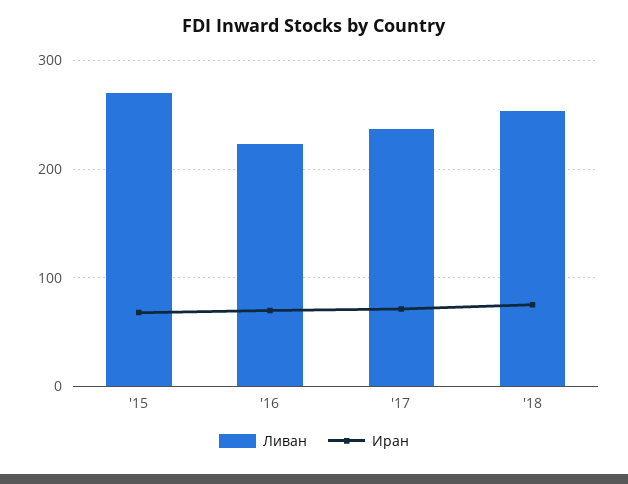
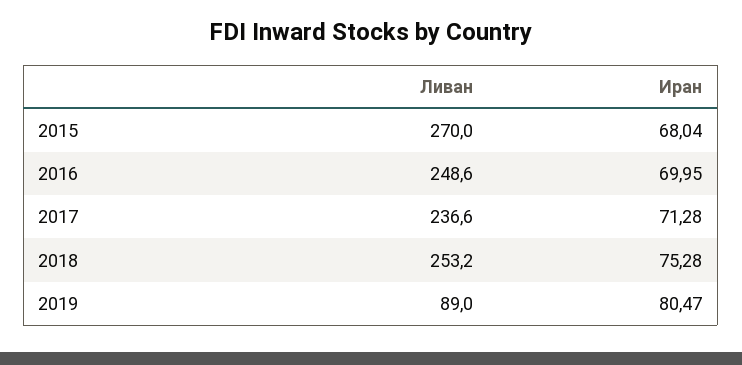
Ливан, '16: 220 -> 248.6
Ливан, 2019: none -> 89
Иран, 2019: none -> 80.47

